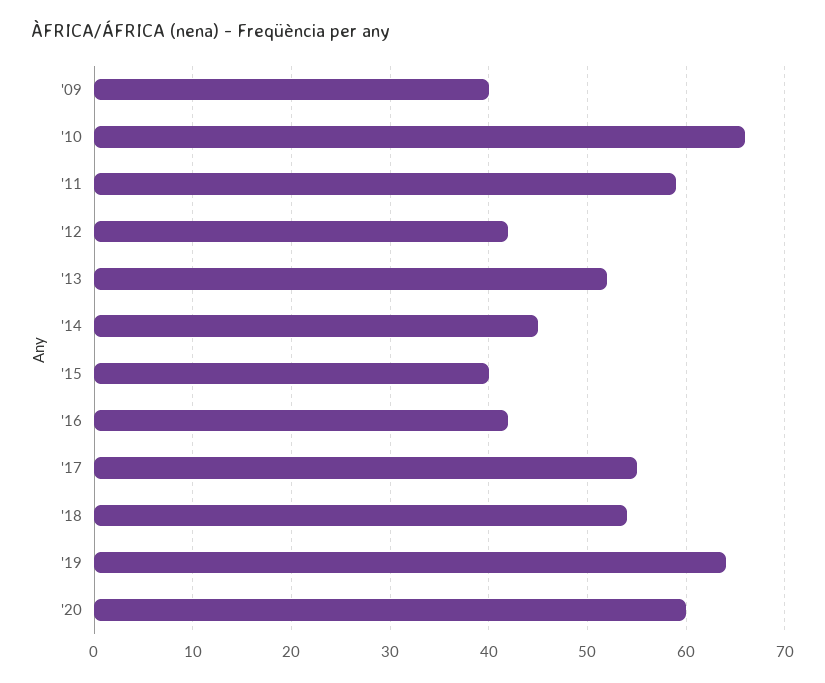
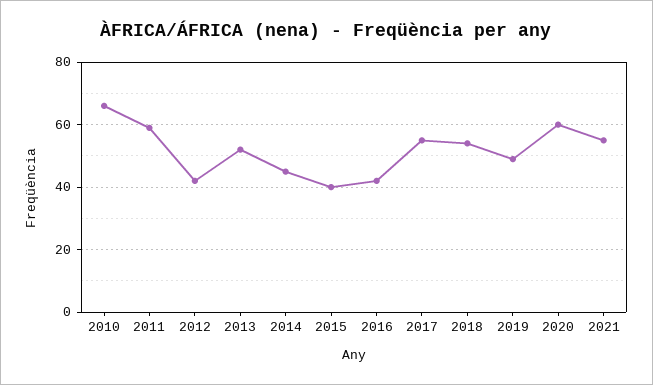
'09: 40 -> none
'19: 64 -> 50
2021: none -> 55

